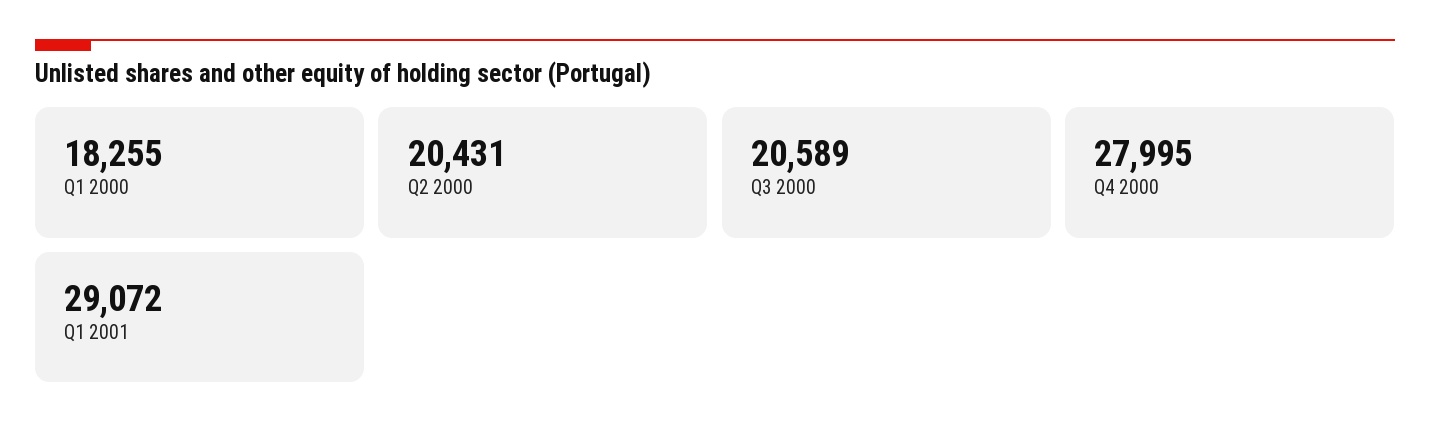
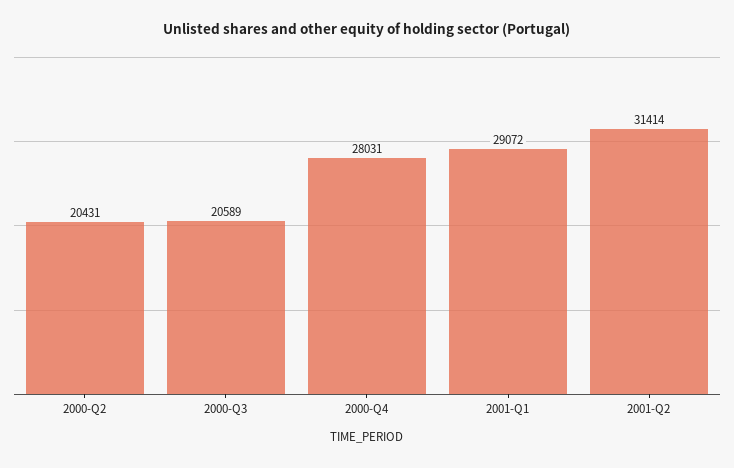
Q1 2000: 18255 -> none
Q4 2000: 27995 -> 28031
2001-Q2: none -> 31414

